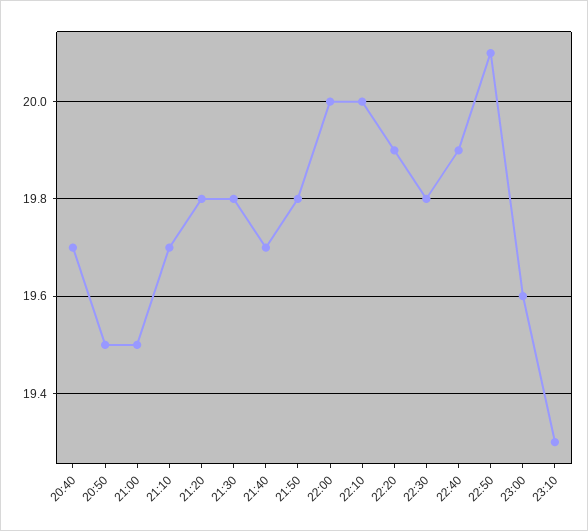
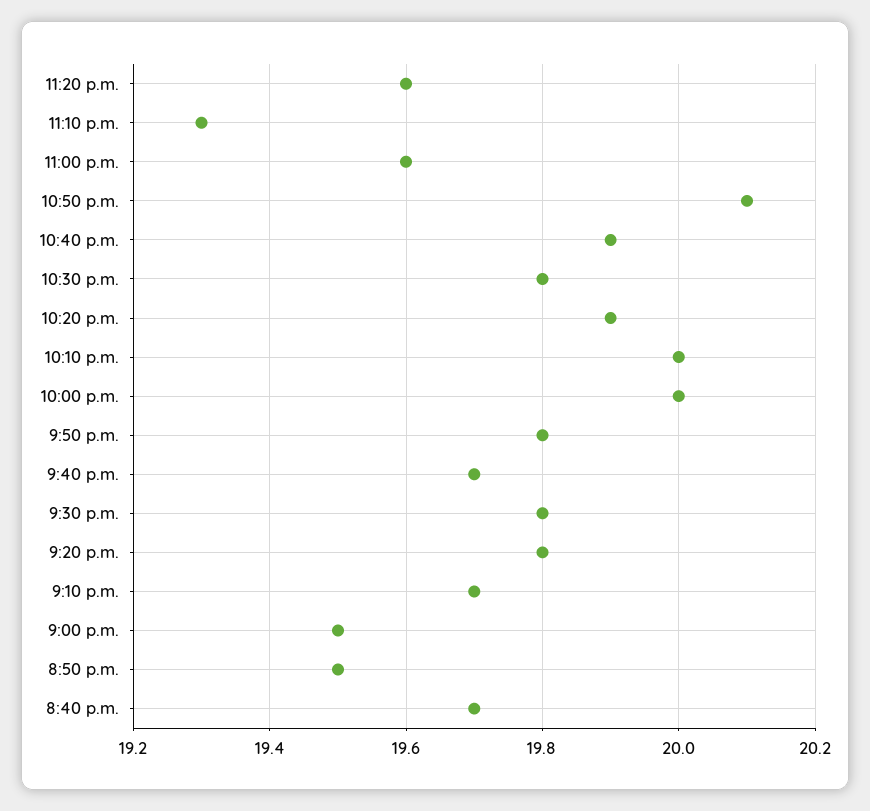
11:20 p.m.: none -> 19.6

